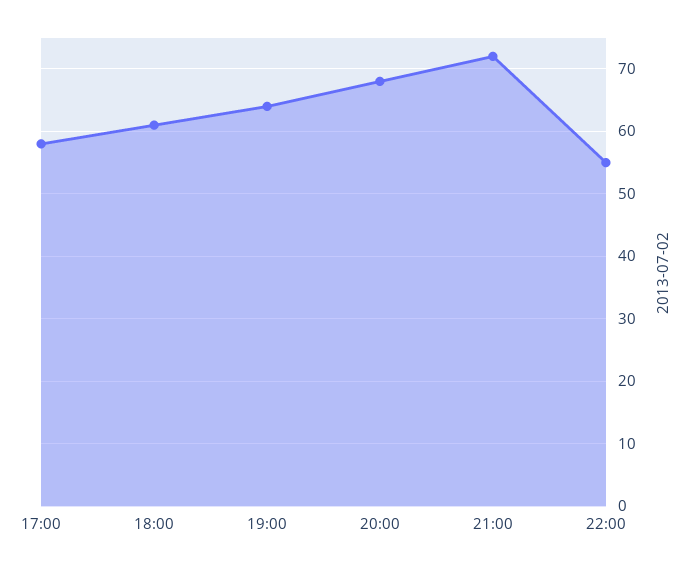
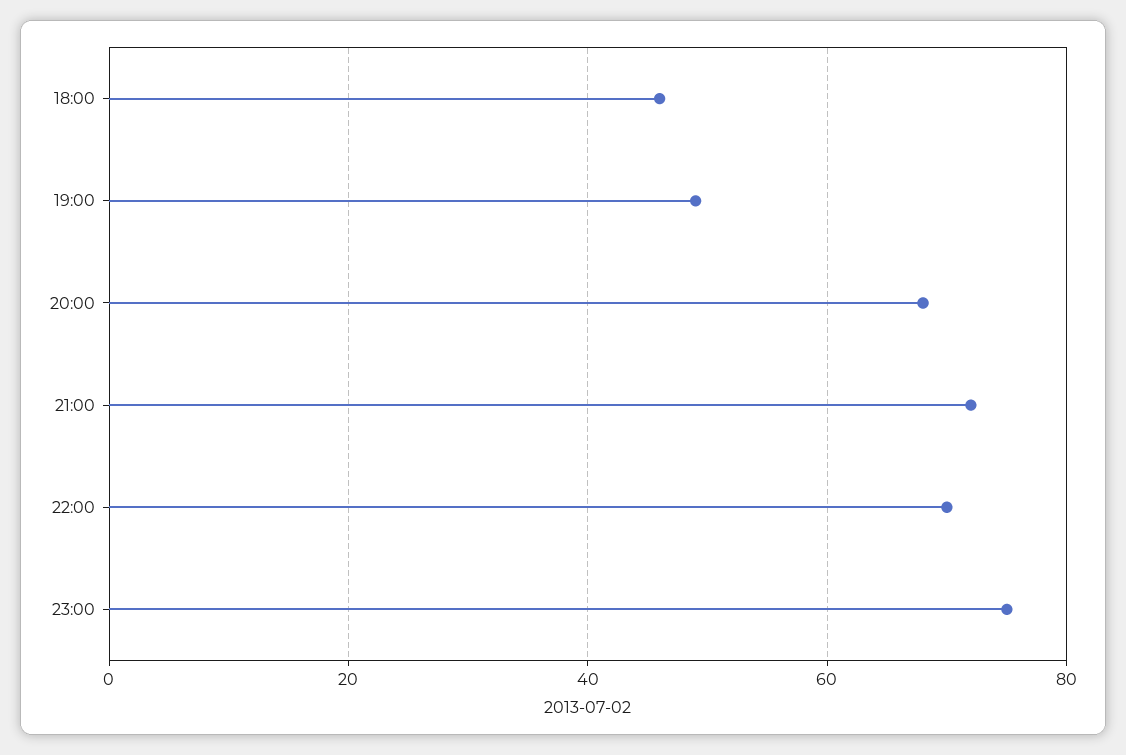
17:00: 58 -> none
18:00: 61 -> 45
19:00: 64 -> 50
22:00: 55 -> 70
23:00: none -> 75

